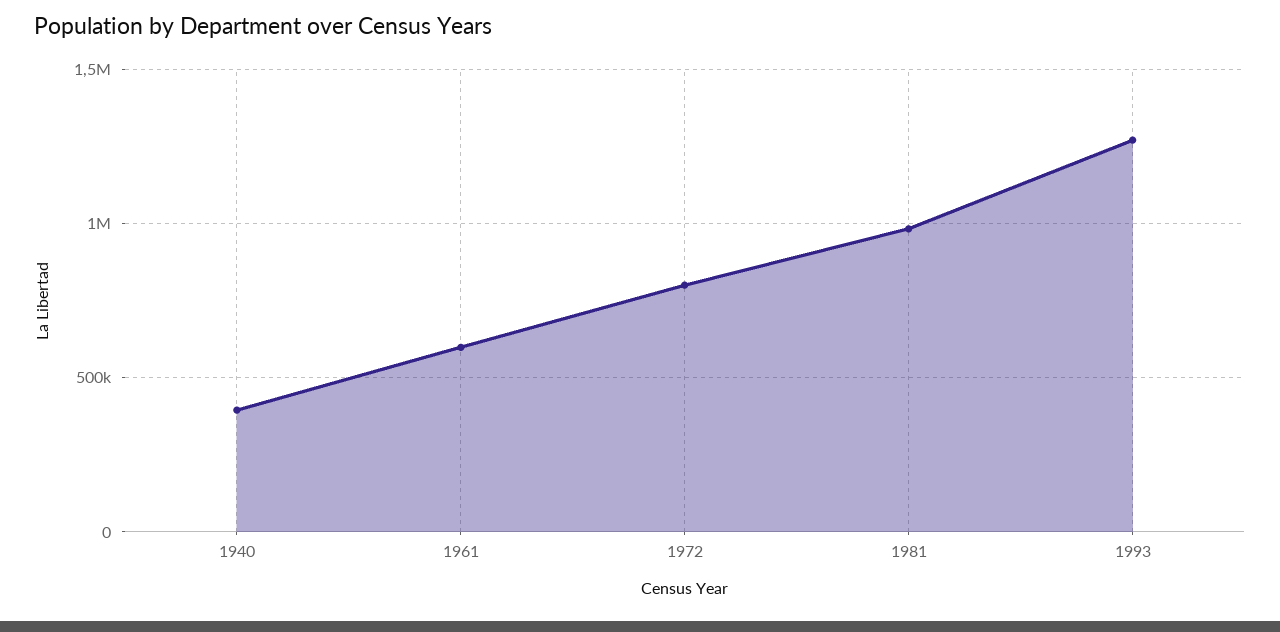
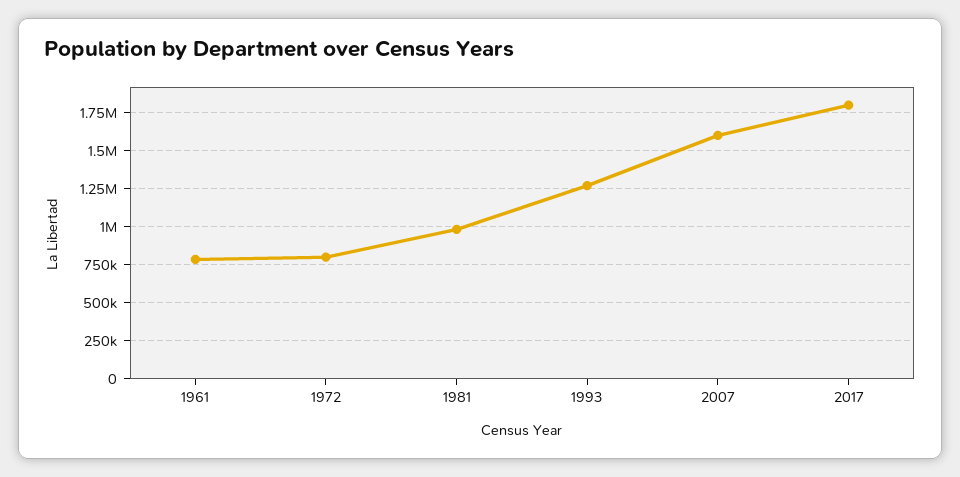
1940: 400000 -> none
1961: 600000 -> 800000
2007: none -> 1600000
2017: none -> 1800000

